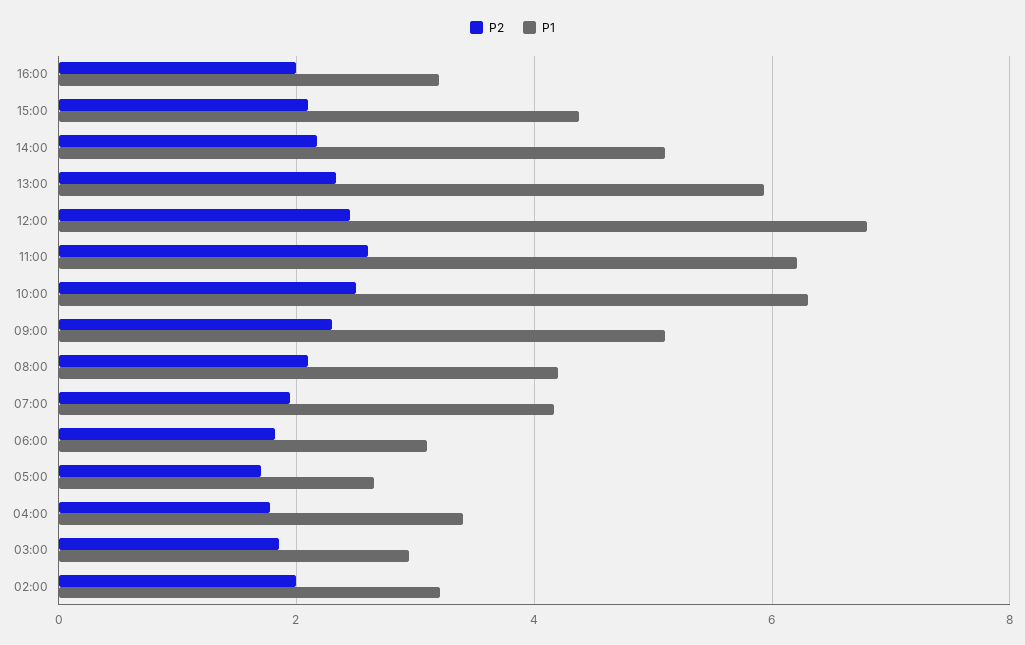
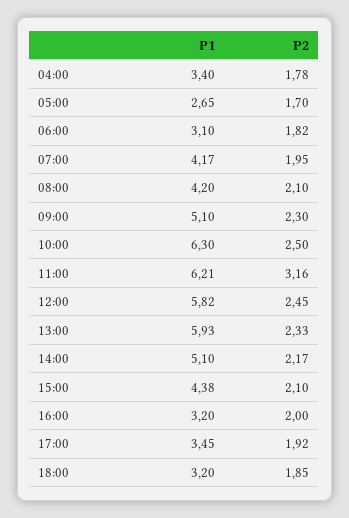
P1, 12:00: 6.8 -> 5.82
P2, 11:00: 2.6 -> 3.16
P2, 03:00: 1.8 -> none
P1, 03:00: 3 -> none
P2, 02:00: 2 -> none
P1, 02:00: 3.2 -> none
P1, 17:00: none -> 3.45
P2, 17:00: none -> 1.92
P1, 18:00: none -> 3.2
P2, 18:00: none -> 1.85

